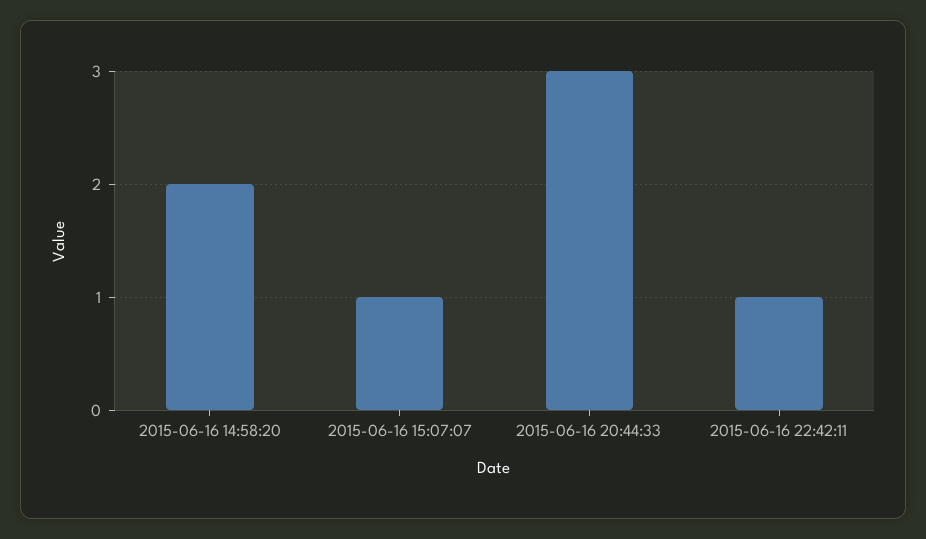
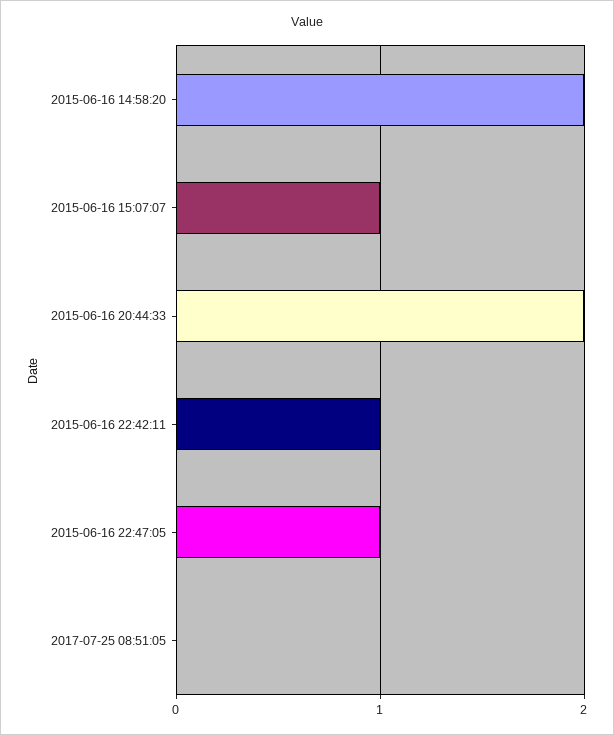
2015-06-16 20:44:33: 3 -> 2
2015-06-16 22:47:05: none -> 1
2017-07-25 08:51:05: none -> 0

